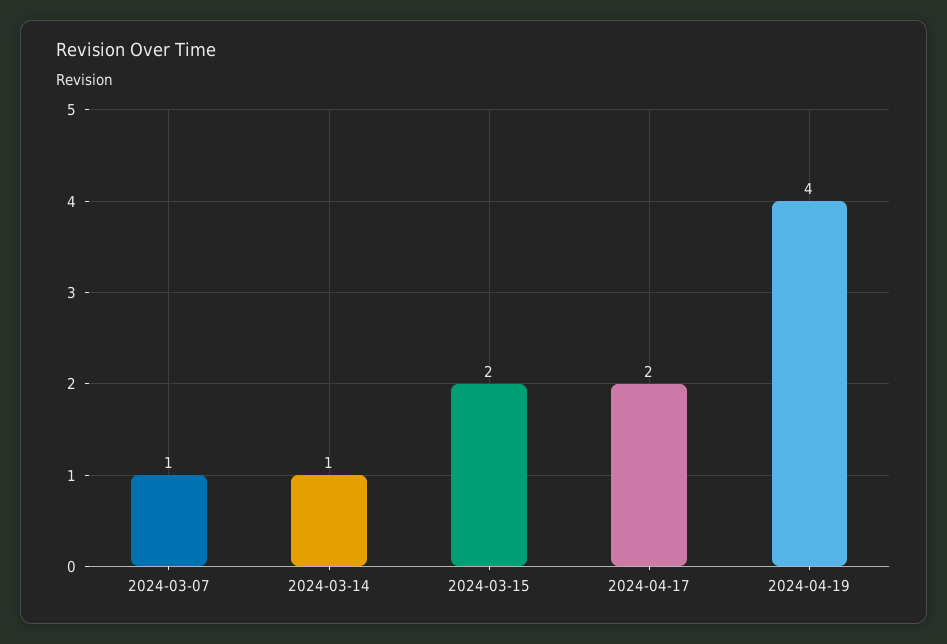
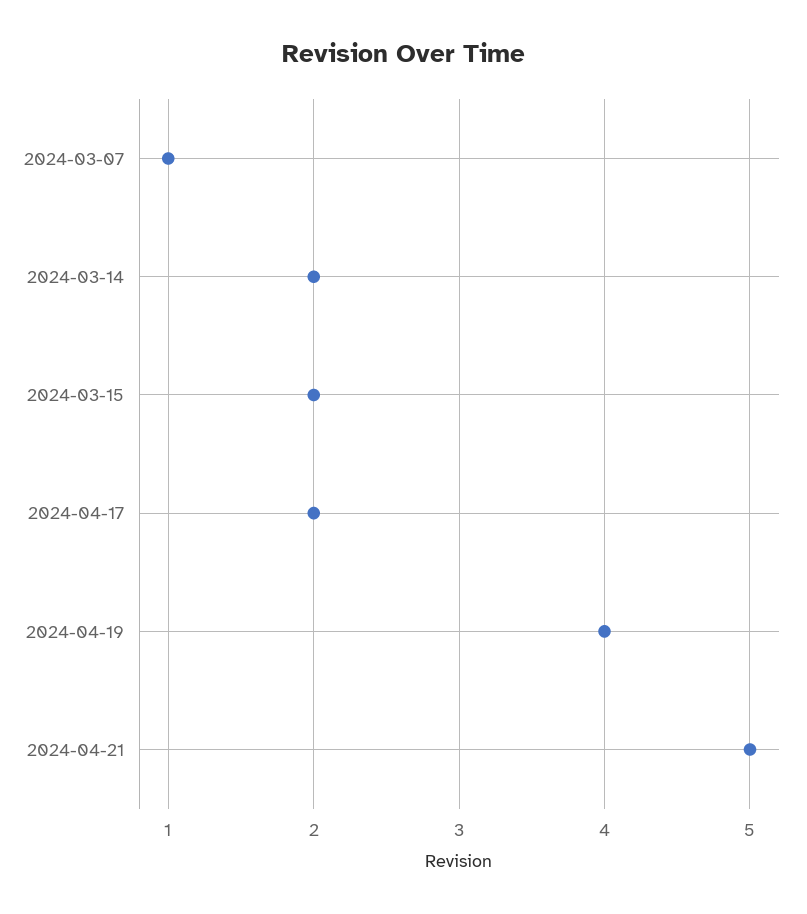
2024-03-14: 1 -> 2
2024-04-21: none -> 5

